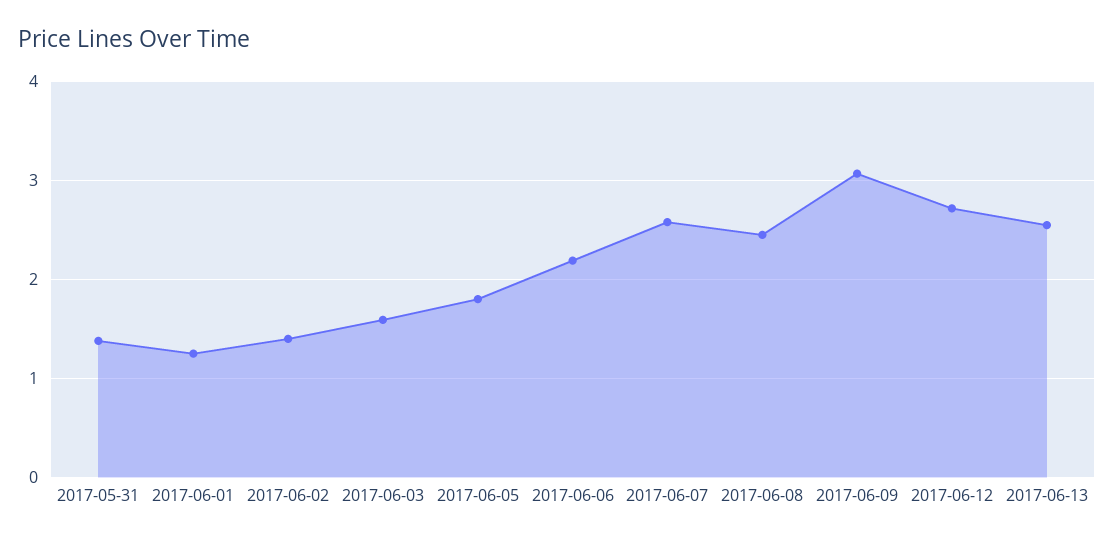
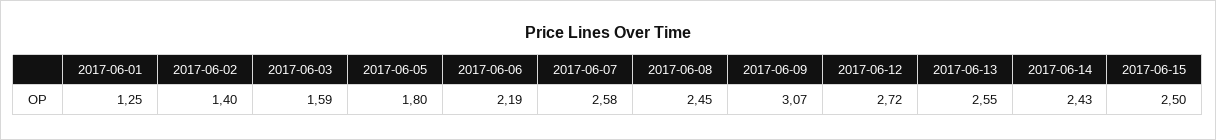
2017-05-31: 1.4 -> none
2017-06-14: none -> 2.43
2017-06-15: none -> 2.5

